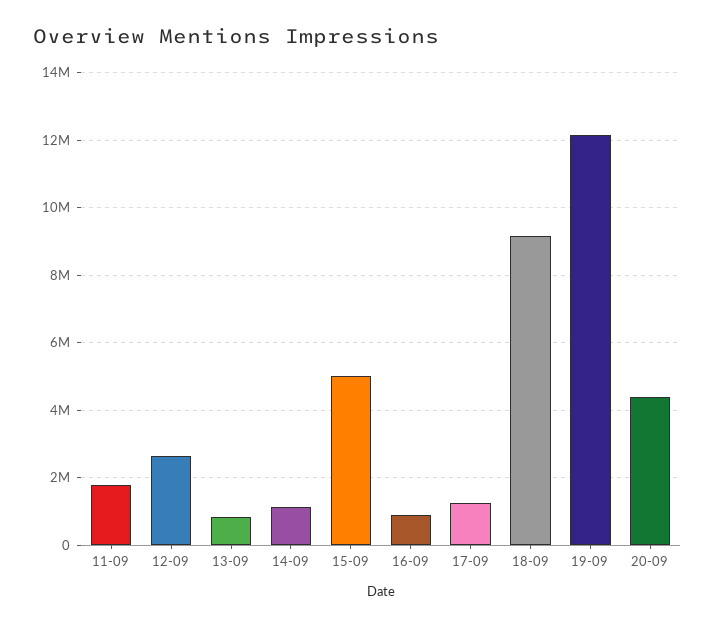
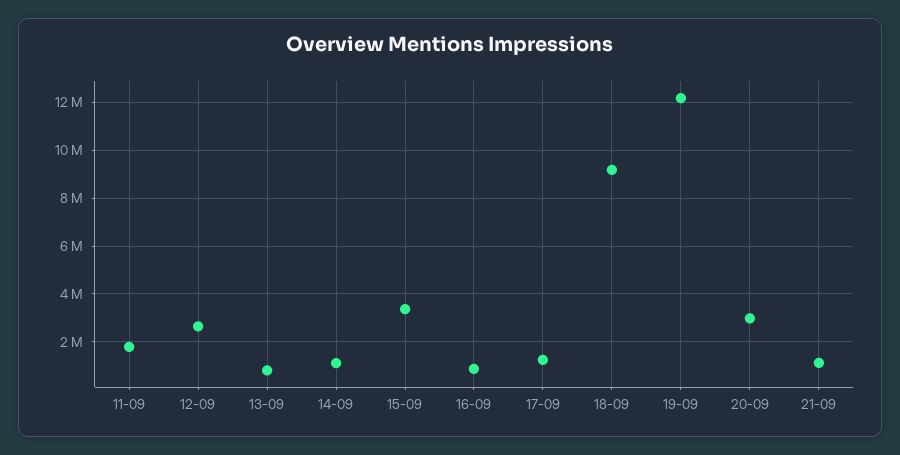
15-09: 5000000 -> 3500000
20-09: 4400000 -> 3000000
21-09: none -> 1000000

